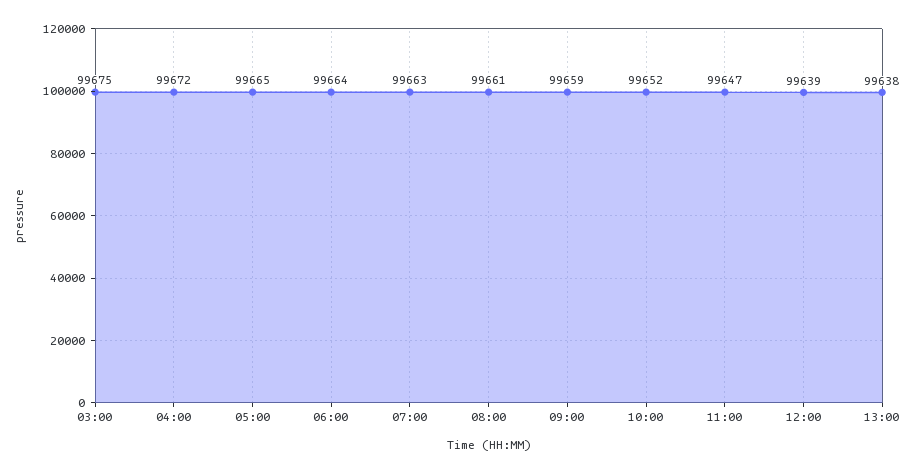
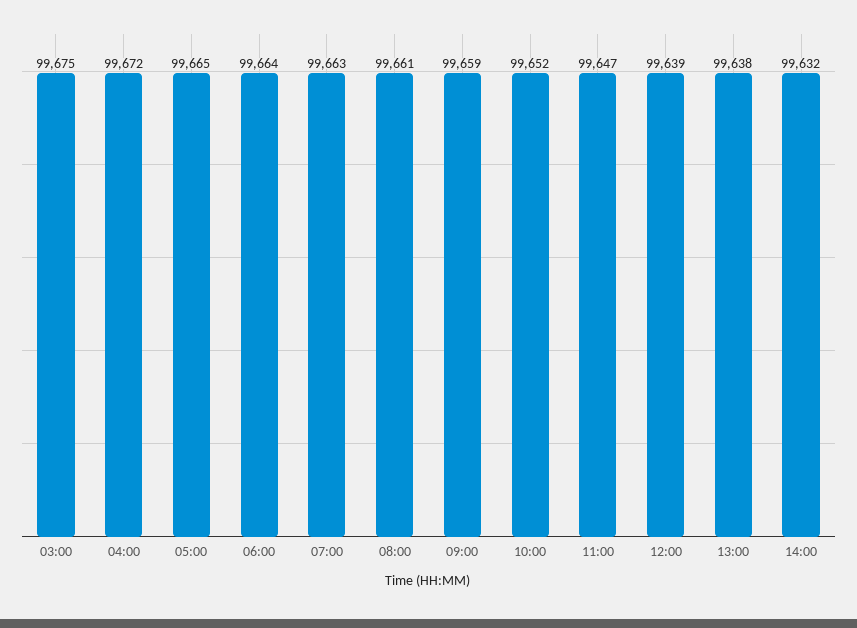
14:00: none -> 99632

